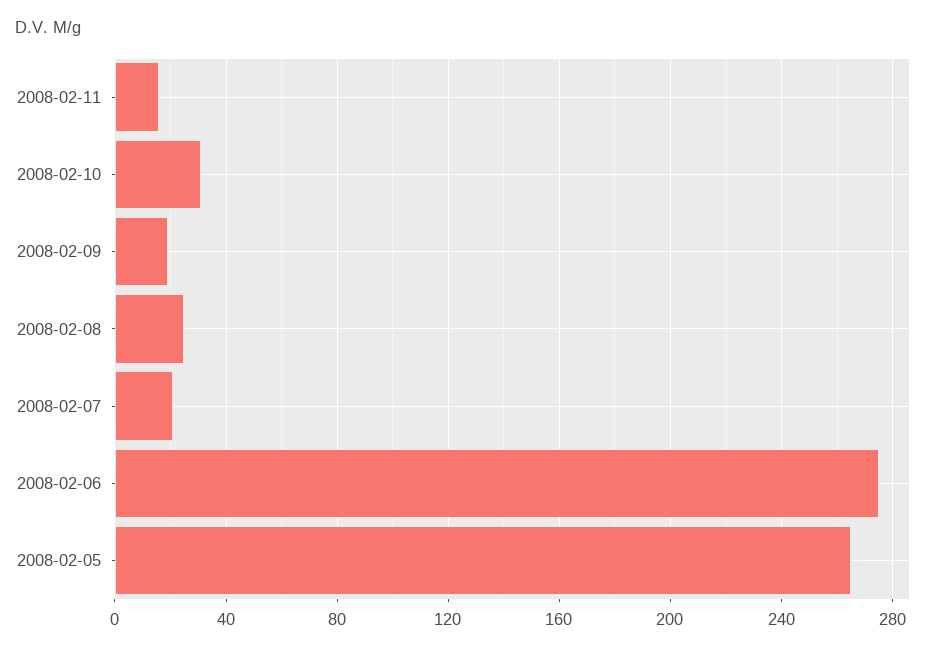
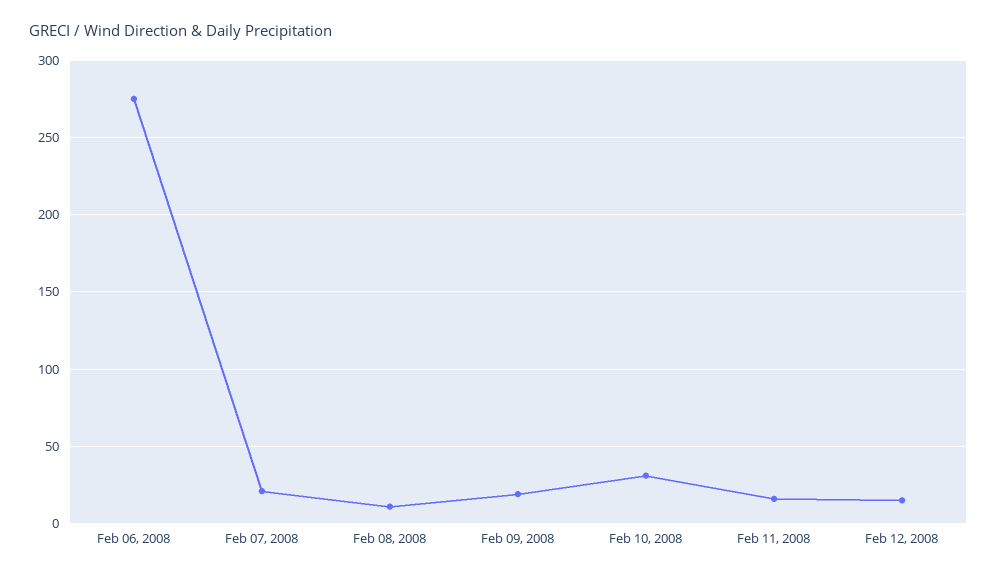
2008-02-08: 25 -> 10
2008-02-05: 265 -> none
Feb 12, 2008: none -> 15

